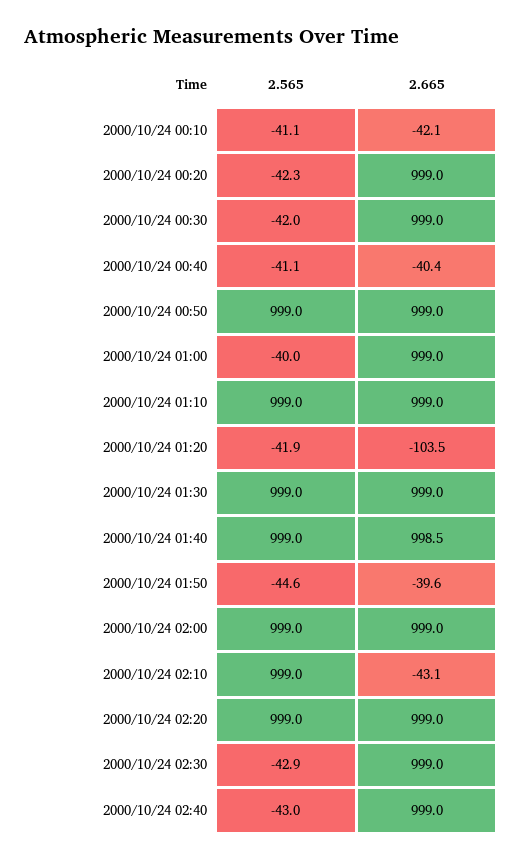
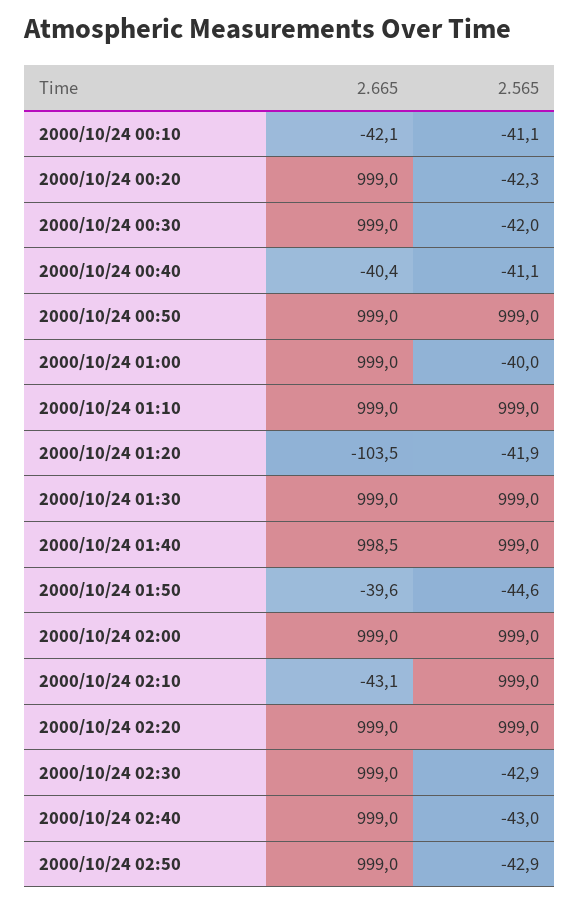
2.665, 2000/10/24 02:50: none -> 999
2.565, 2000/10/24 02:50: none -> -42.9

